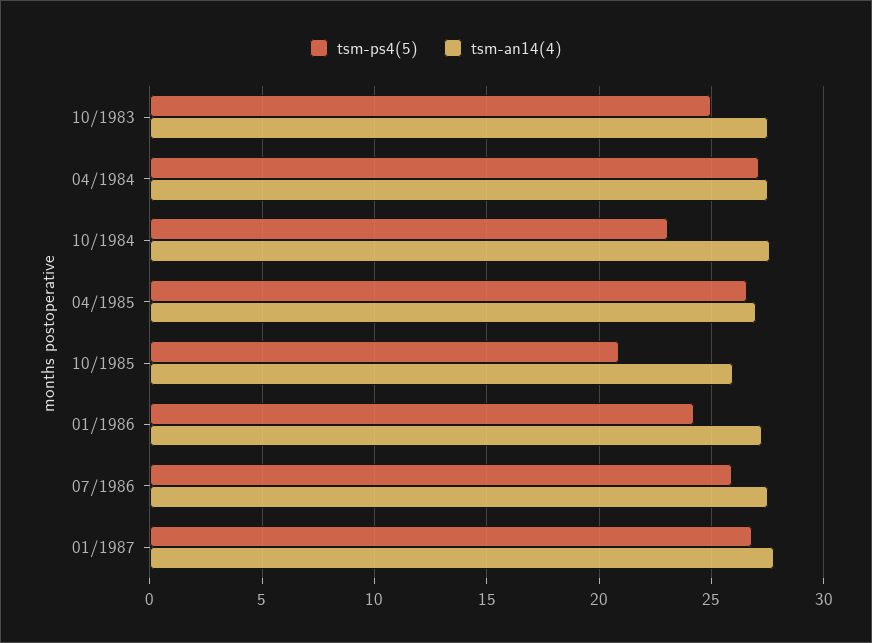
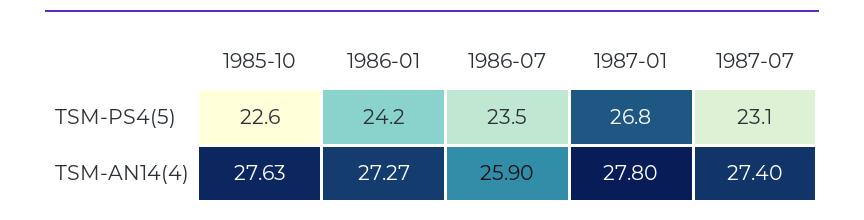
tsm-ps4(5), 10/1983: 25 -> none
tsm-an14(4), 10/1983: 27.5 -> none
tsm-ps4(5), 04/1984: 27 -> none
tsm-an14(4), 04/1984: 27.5 -> none
tsm-ps4(5), 10/1984: 23 -> none
tsm-an14(4), 10/1984: 27.5 -> none
tsm-ps4(5), 04/1985: 26.5 -> none
tsm-an14(4), 04/1985: 27 -> none
tsm-ps4(5), 10/1985: 21 -> 22.6
tsm-an14(4), 10/1985: 26 -> 27.63
tsm-ps4(5), 07/1986: 26 -> 23.5
tsm-an14(4), 07/1986: 27.5 -> 25.9
tsm-ps4(5), 1987-07: none -> 23.1
tsm-an14(4), 1987-07: none -> 27.4

